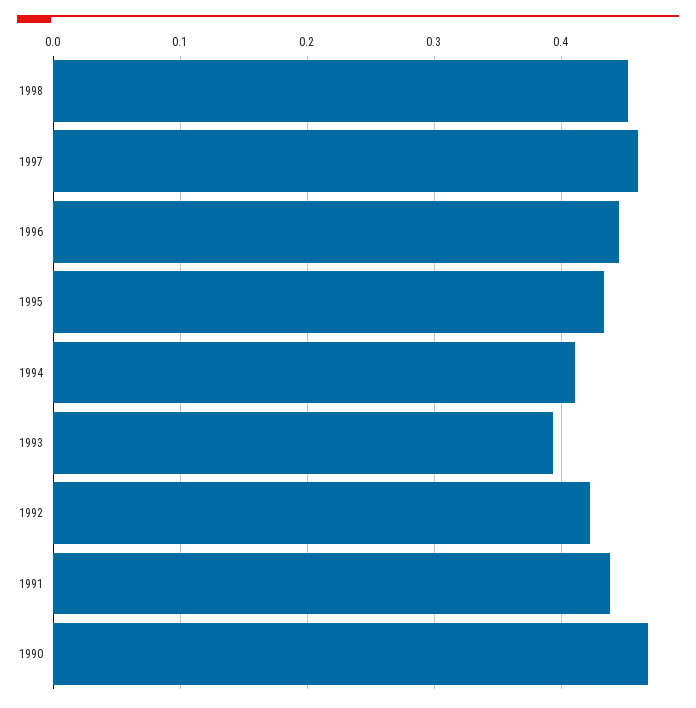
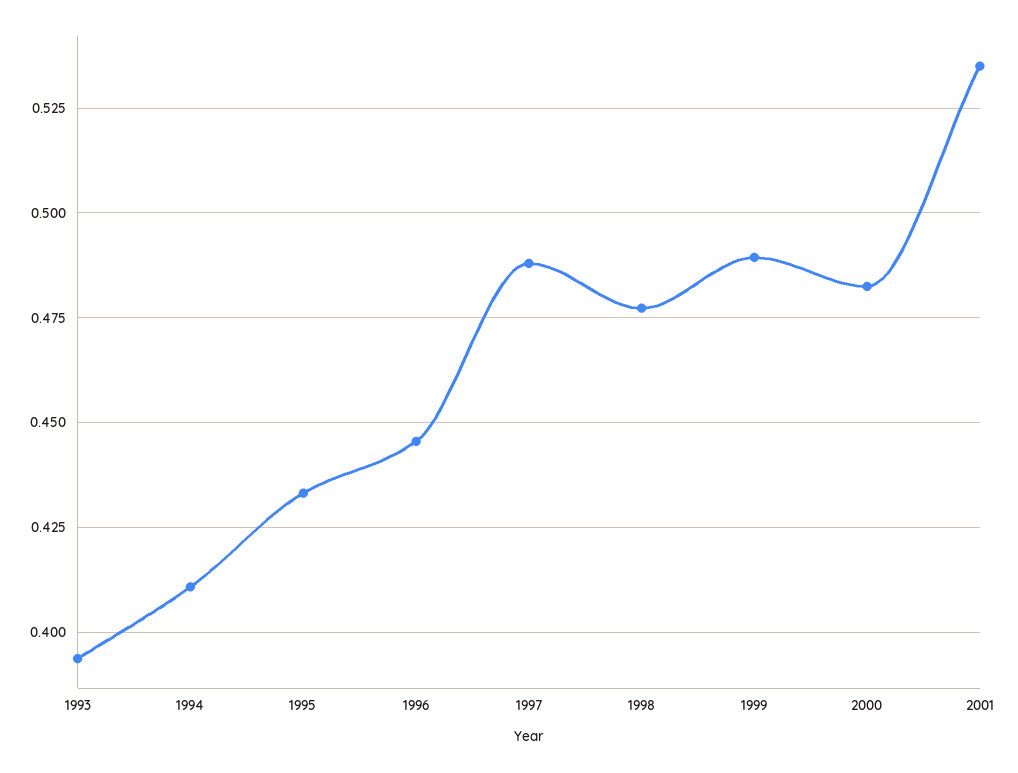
1998: 0.45 -> 0.4775
1997: 0.46 -> 0.4875
1992: 0.42 -> none
1991: 0.44 -> none
1990: 0.47 -> none
1999: none -> 0.49
2000: none -> 0.4825
2001: none -> 0.535

